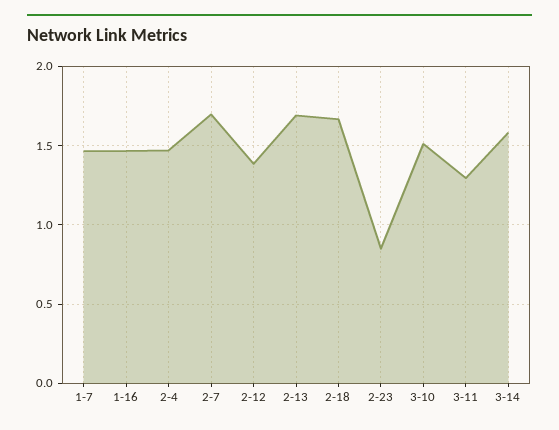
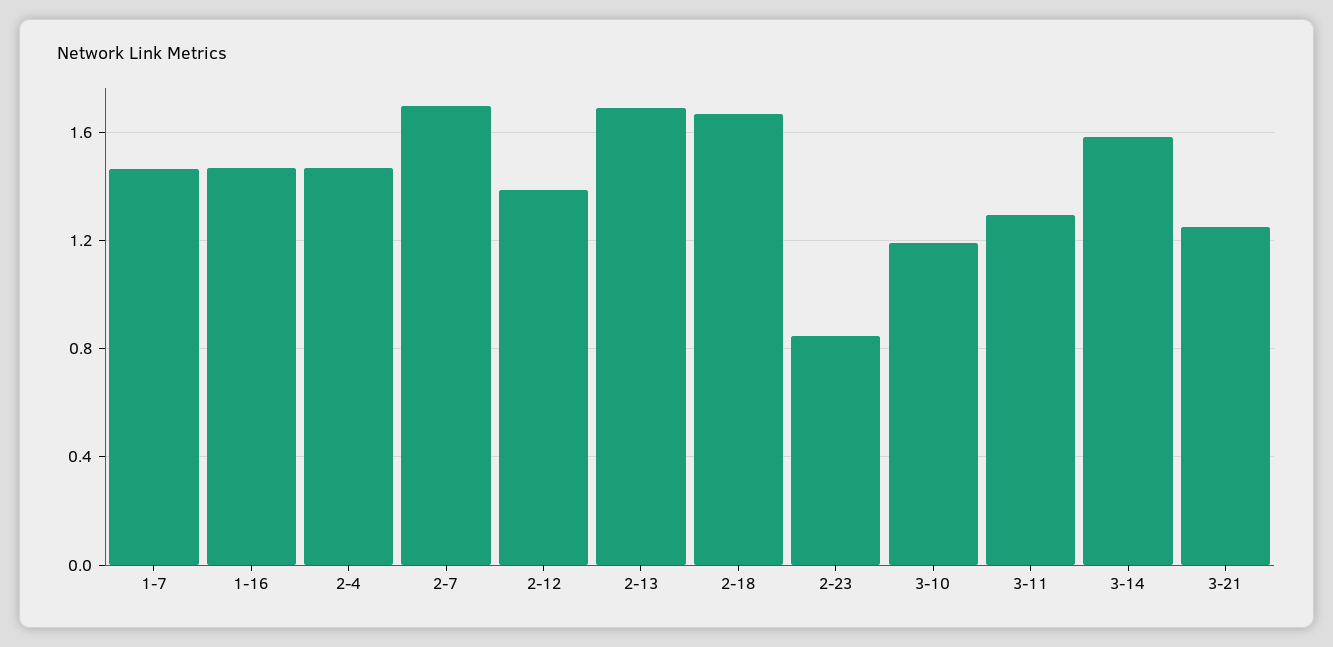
3-10: 1.5 -> 1.2
3-21: none -> 1.25

